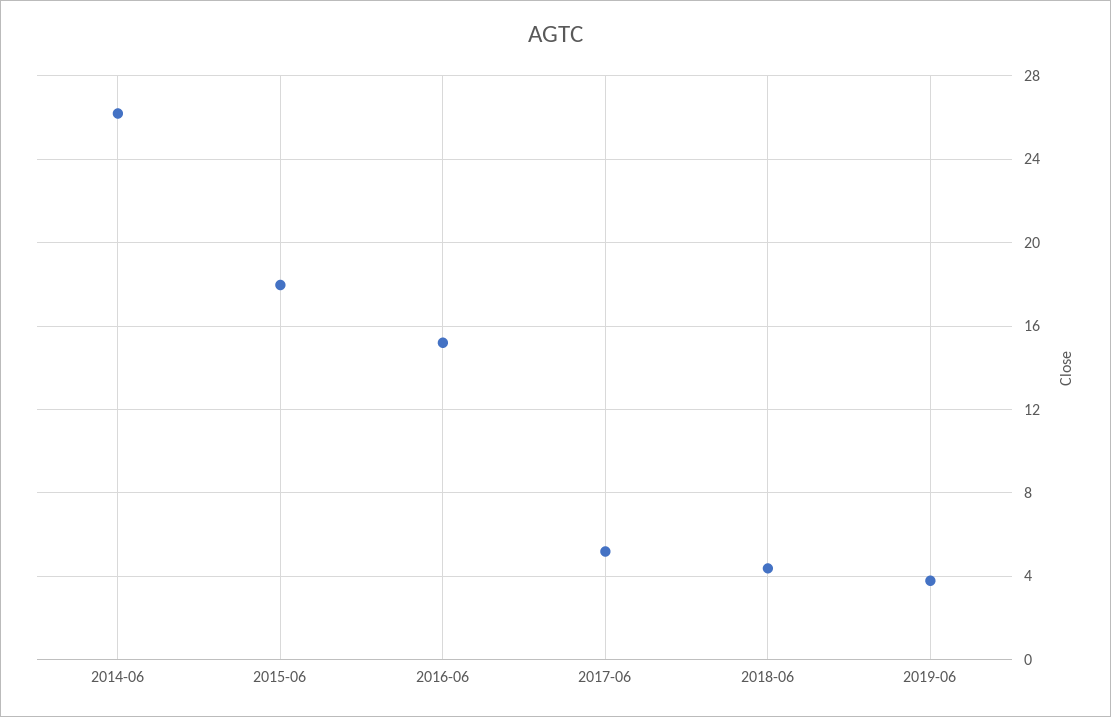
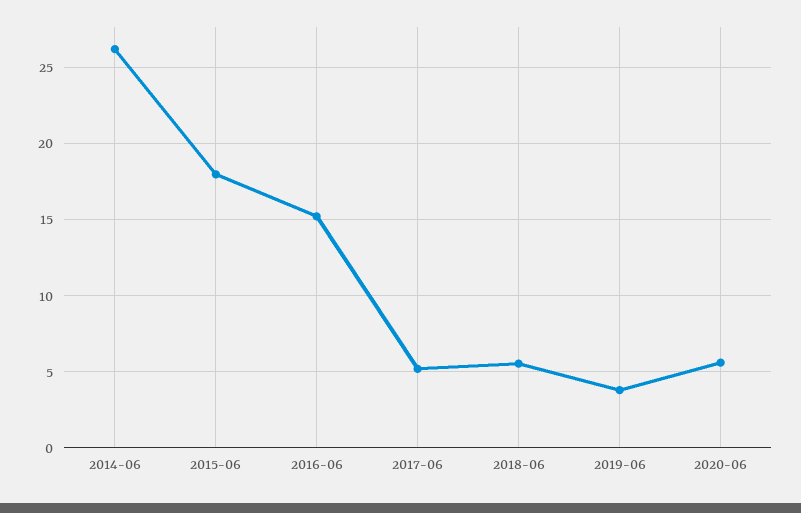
2018-06: 4.5 -> 5.5
2020-06: none -> 5.5

